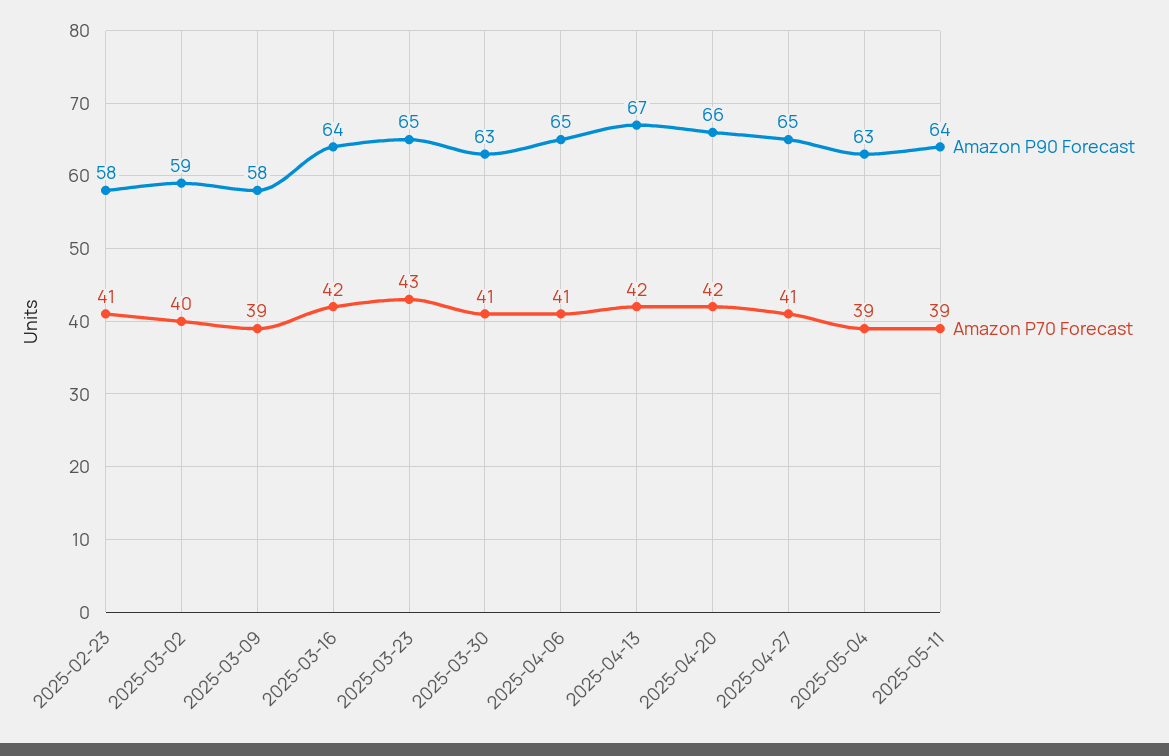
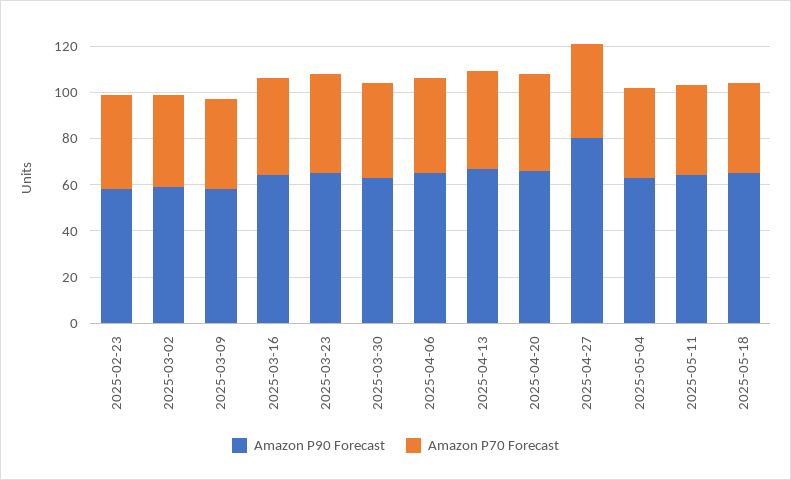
Amazon P90 Forecast, 2025-04-27: 65 -> 80
Amazon P90 Forecast, 2025-05-18: none -> 65
Amazon P70 Forecast, 2025-05-18: none -> 40

